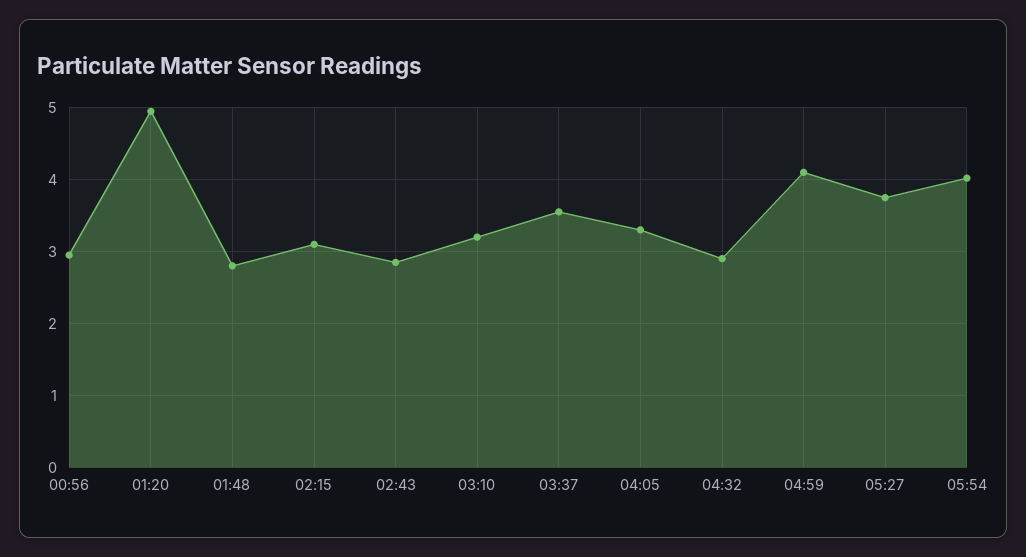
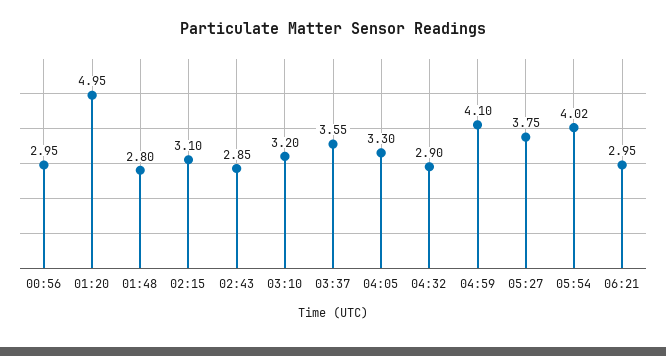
06:21: none -> 2.95

